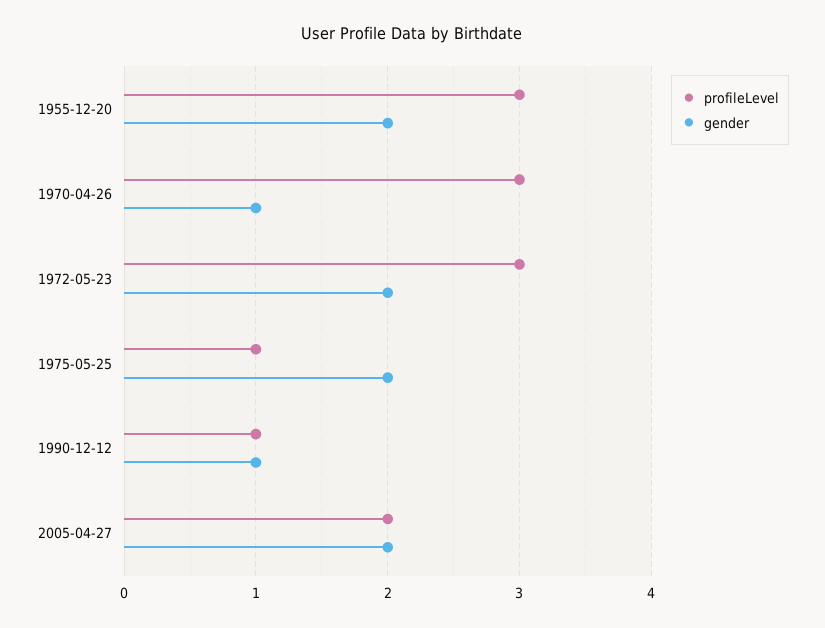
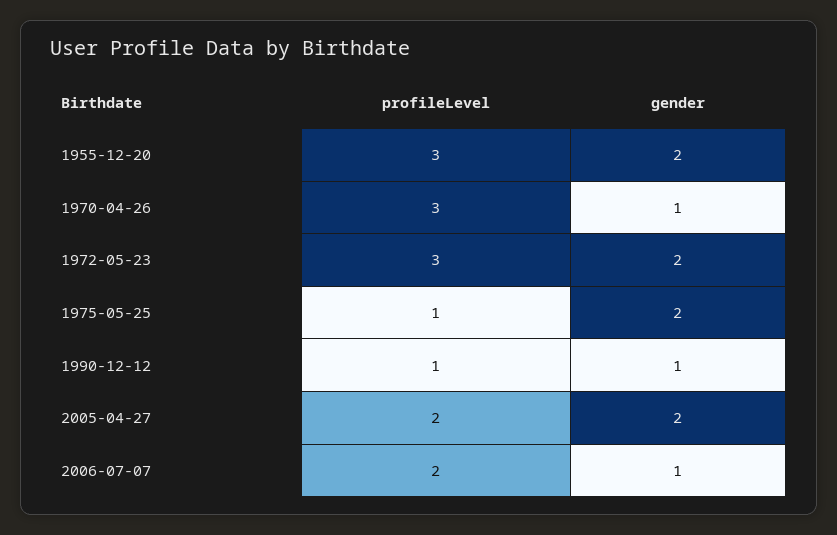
profileLevel, 2006-07-07: none -> 2
gender, 2006-07-07: none -> 1

